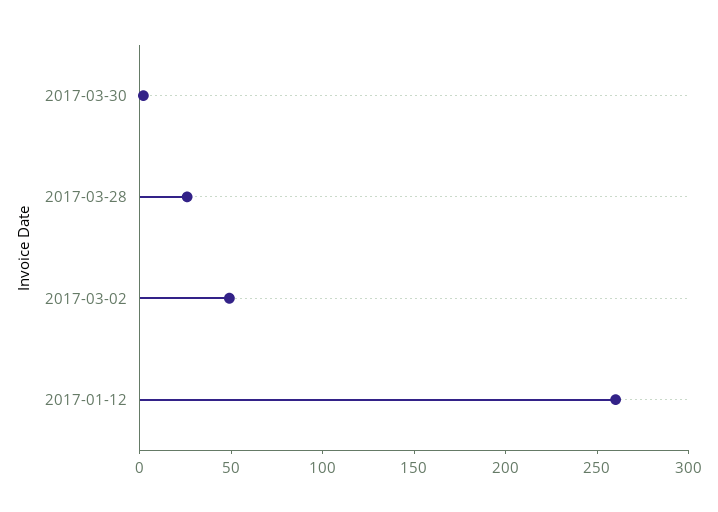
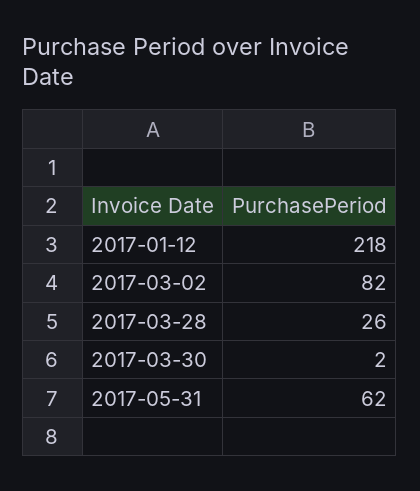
2017-03-02: 50 -> 82
2017-01-12: 260 -> 218
2017-05-31: none -> 62

